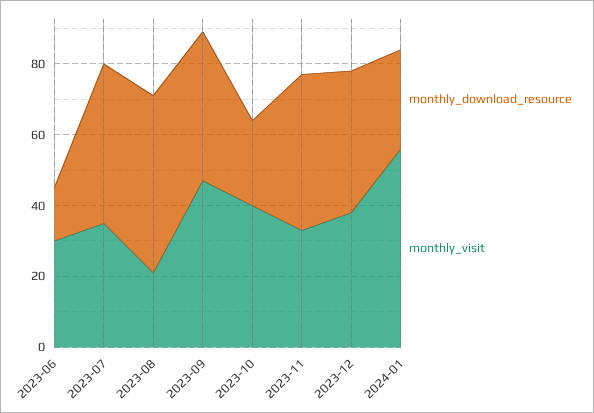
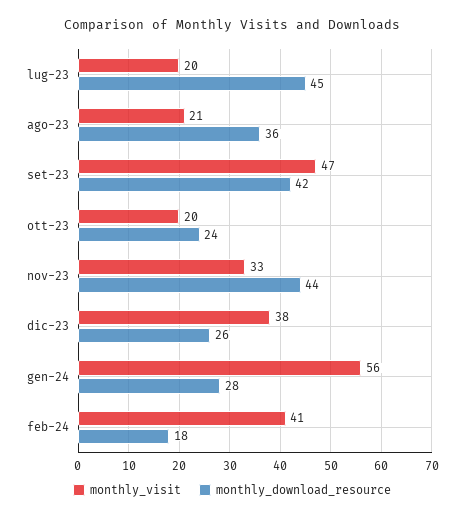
monthly_download_resource, 2023-06: 15 -> none
monthly_visit, 2023-06: 30 -> none
monthly_visit, 2023-07: 35 -> 20
monthly_download_resource, 2023-08: 50 -> 36
monthly_visit, 2023-10: 40 -> 20
monthly_download_resource, 2023-12: 40 -> 26
monthly_visit, feb-24: none -> 41
monthly_download_resource, feb-24: none -> 18

